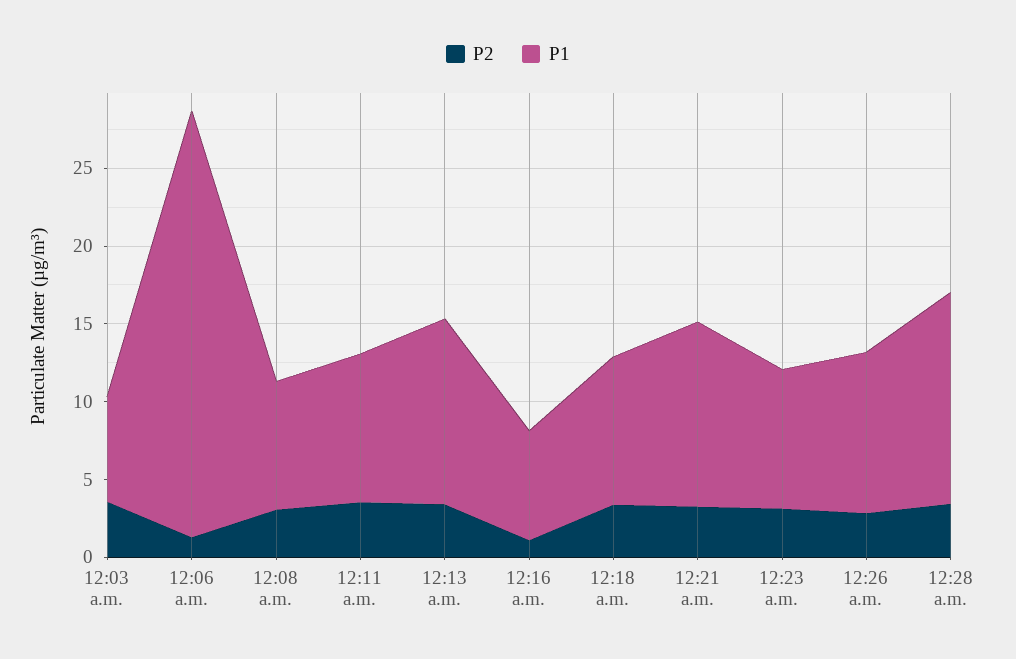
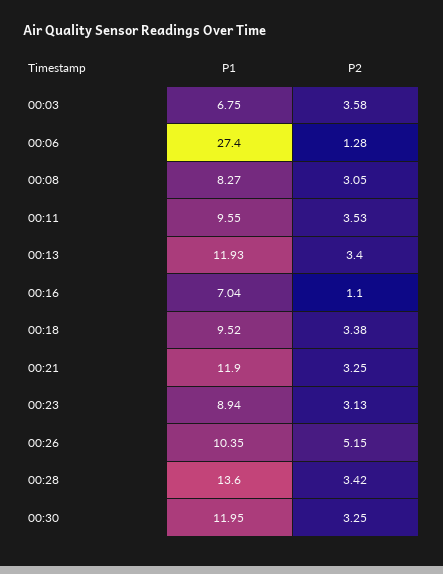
P2, 12:26 a.m.: 3 -> 5.15
P1, 00:30: none -> 11.95
P2, 00:30: none -> 3.25

